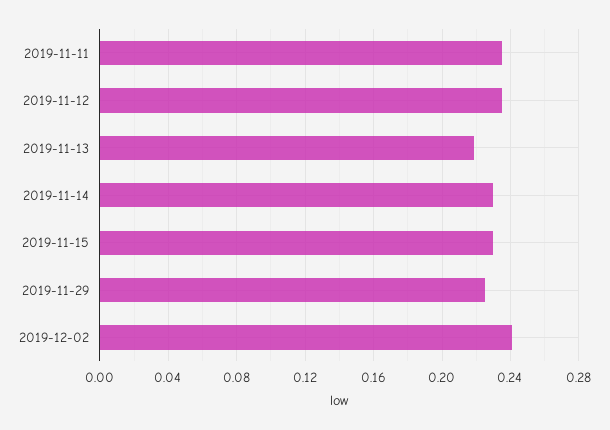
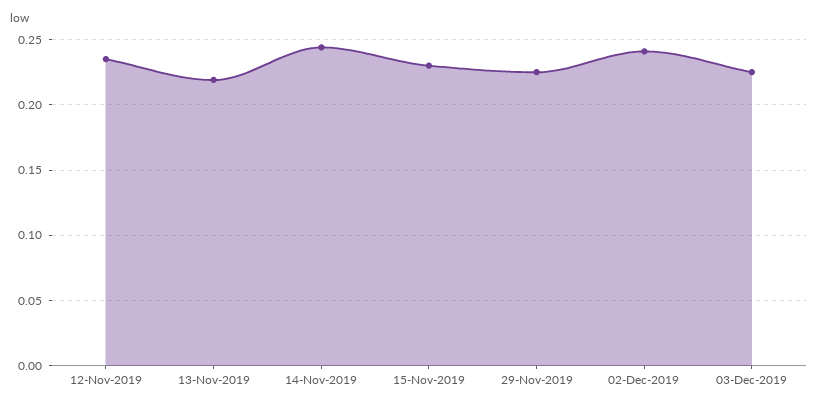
2019-11-11: 0.235 -> none
2019-11-14: 0.23 -> 0.245
03-Dec-2019: none -> 0.225

